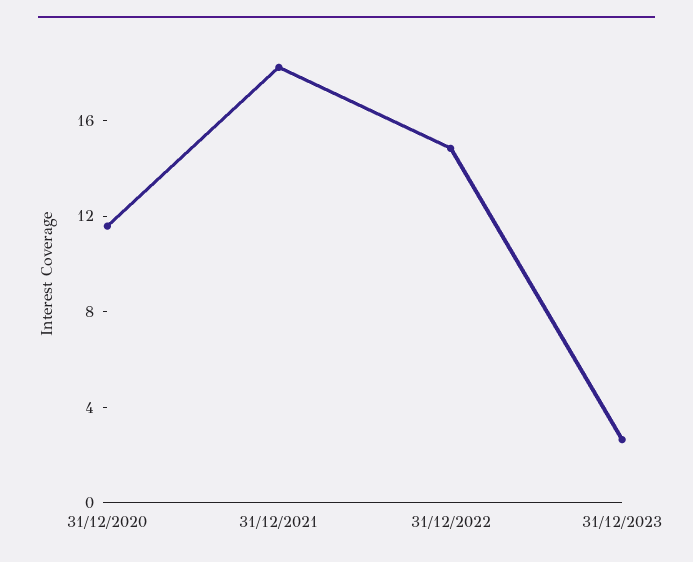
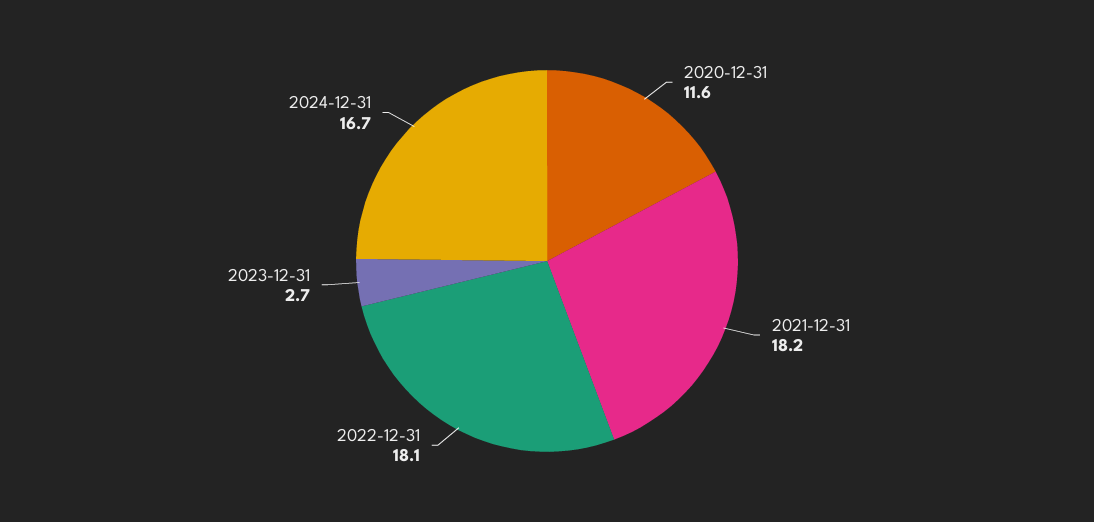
31/12/2022: 15 -> 18.1
2024-12-31: none -> 16.7

